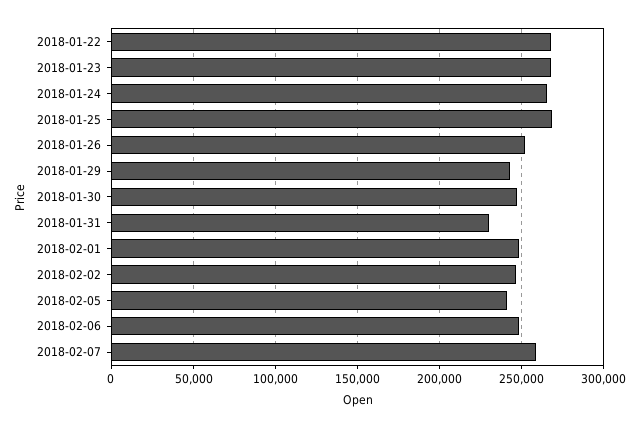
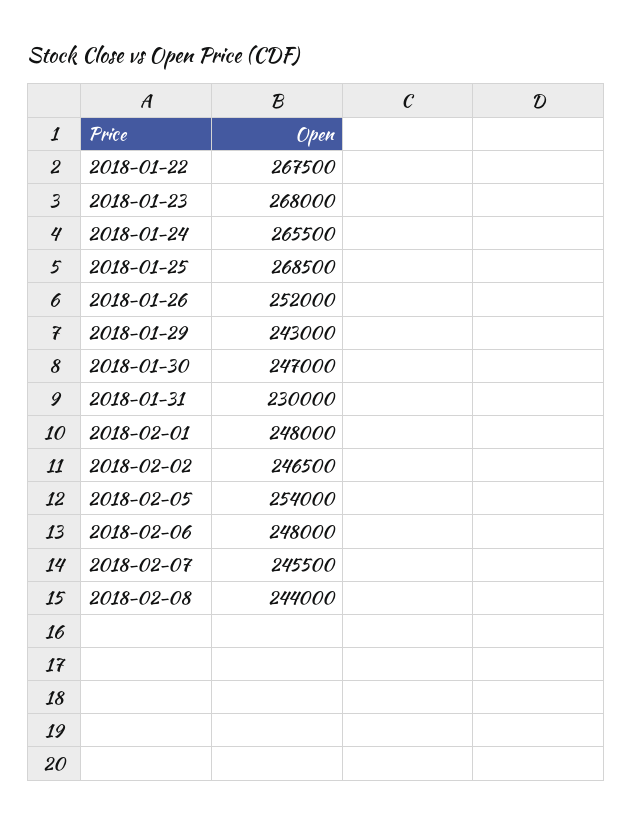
2018-02-05: 240000 -> 254000
2018-02-07: 260000 -> 245500
2018-02-08: none -> 244000

